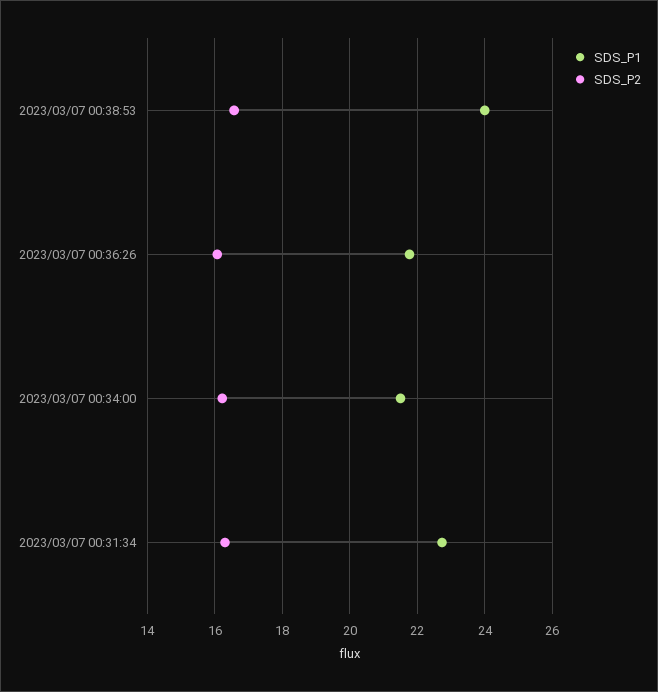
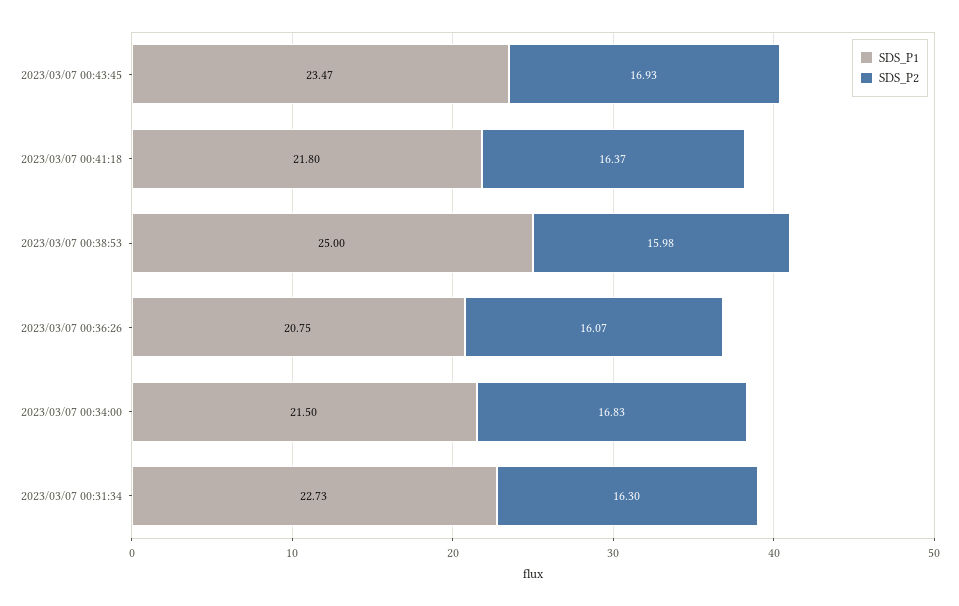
SDS_P1, 2023/03/07 00:38:53: 24 -> 25
SDS_P2, 2023/03/07 00:38:53: 16.6 -> 15.98
SDS_P1, 2023/03/07 00:36:26: 21.8 -> 20.75
SDS_P2, 2023/03/07 00:34:00: 16.2 -> 16.83
SDS_P1, 2023/03/07 00:43:45: none -> 23.47
SDS_P2, 2023/03/07 00:43:45: none -> 16.93
SDS_P1, 2023/03/07 00:41:18: none -> 21.8
SDS_P2, 2023/03/07 00:41:18: none -> 16.37

